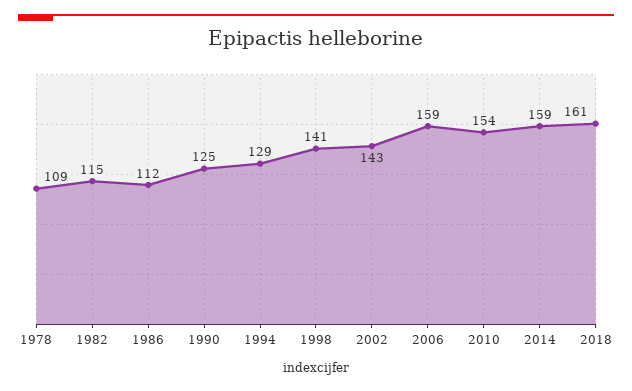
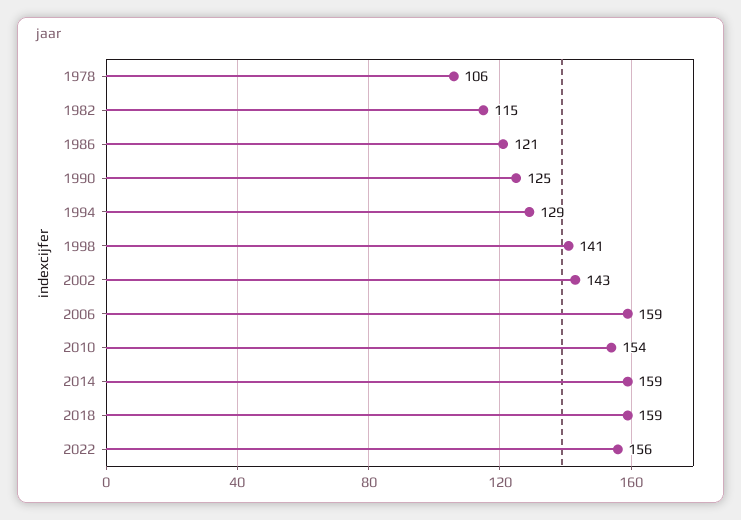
1978: 109 -> 106
1986: 112 -> 121
2018: 161 -> 159
2022: none -> 156

